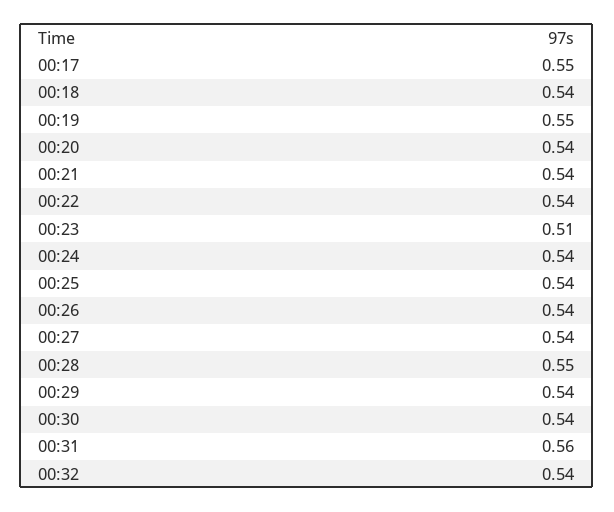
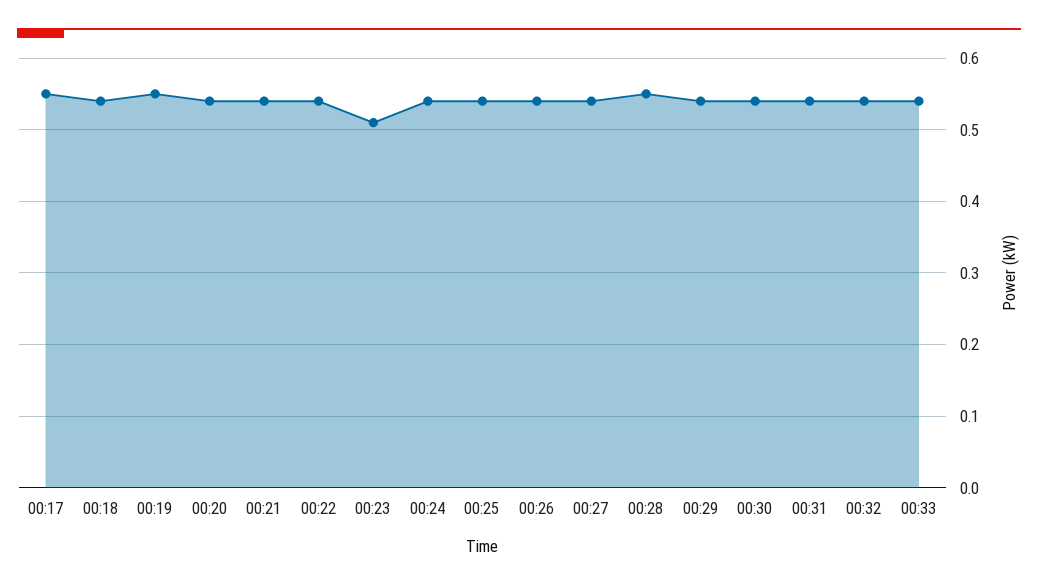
00:31: 0.56 -> 0.54
00:33: none -> 0.54

